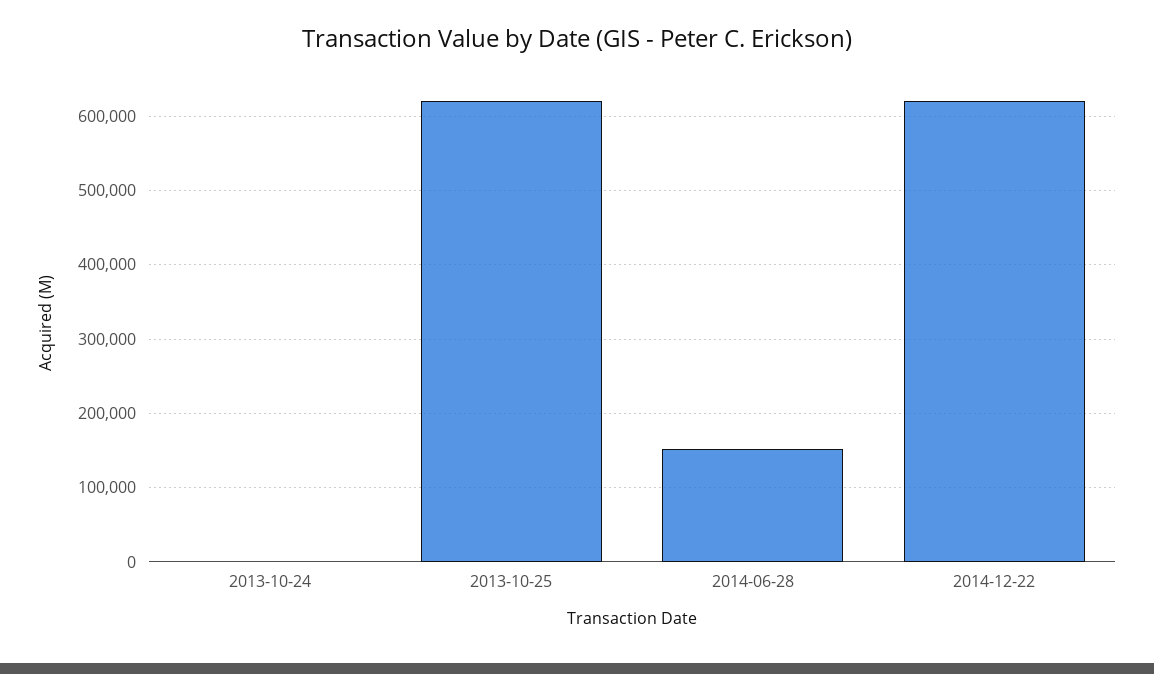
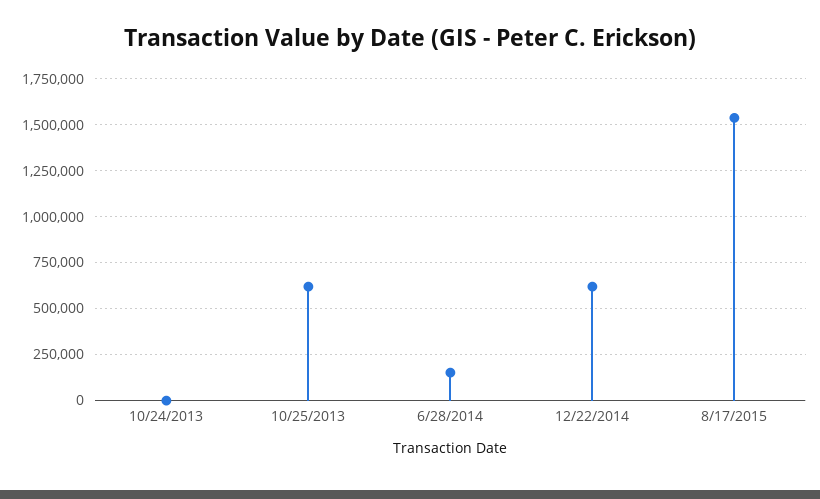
8/17/2015: none -> 1550000

